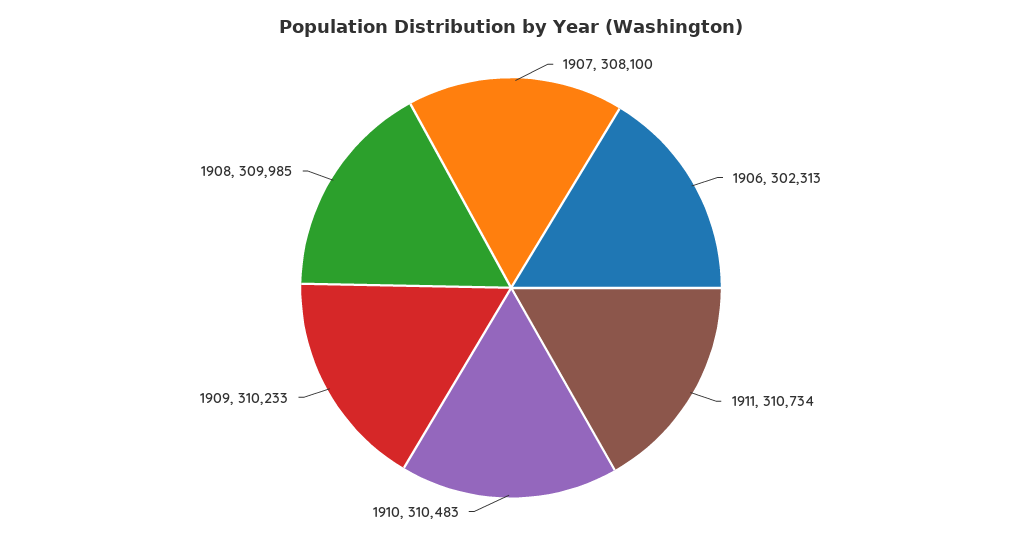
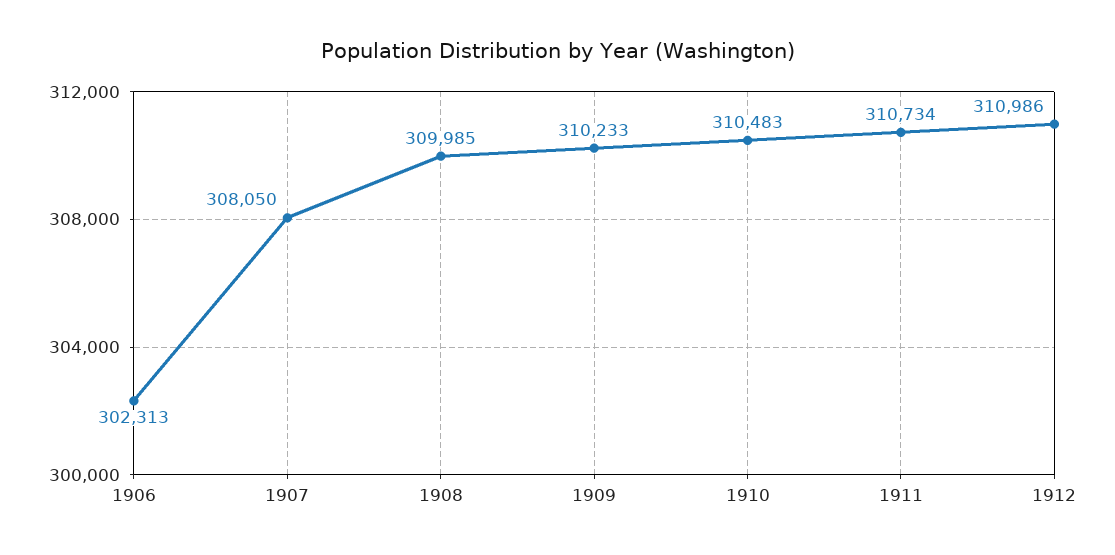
1907: 308100 -> 308050
1912: none -> 310986

